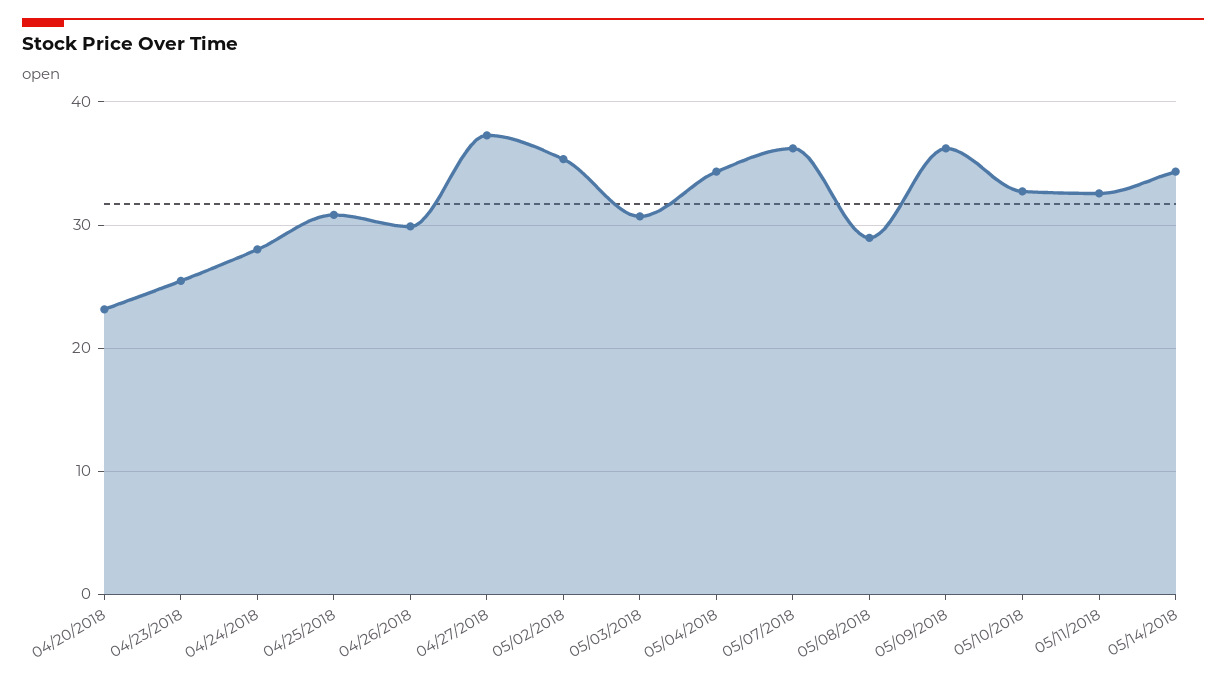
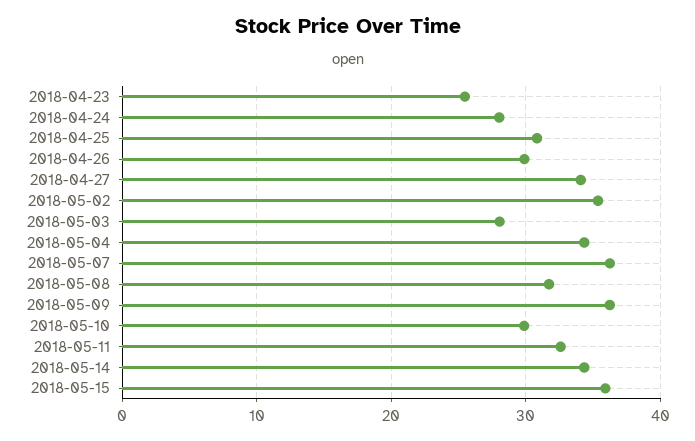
04/20/2018: 23 -> none
04/27/2018: 37 -> 34
05/03/2018: 31 -> 28
05/08/2018: 29 -> 32
05/10/2018: 33 -> 30
2018-05-15: none -> 36

